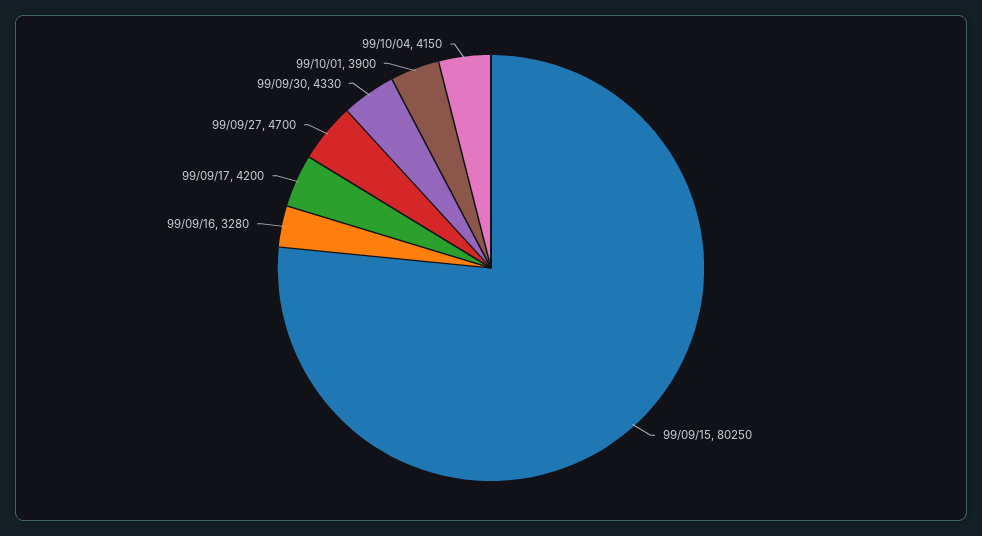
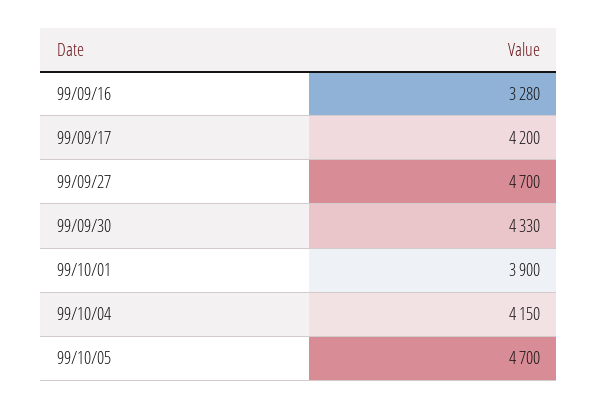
99/09/15: 80250 -> none
99/10/05: none -> 4700

